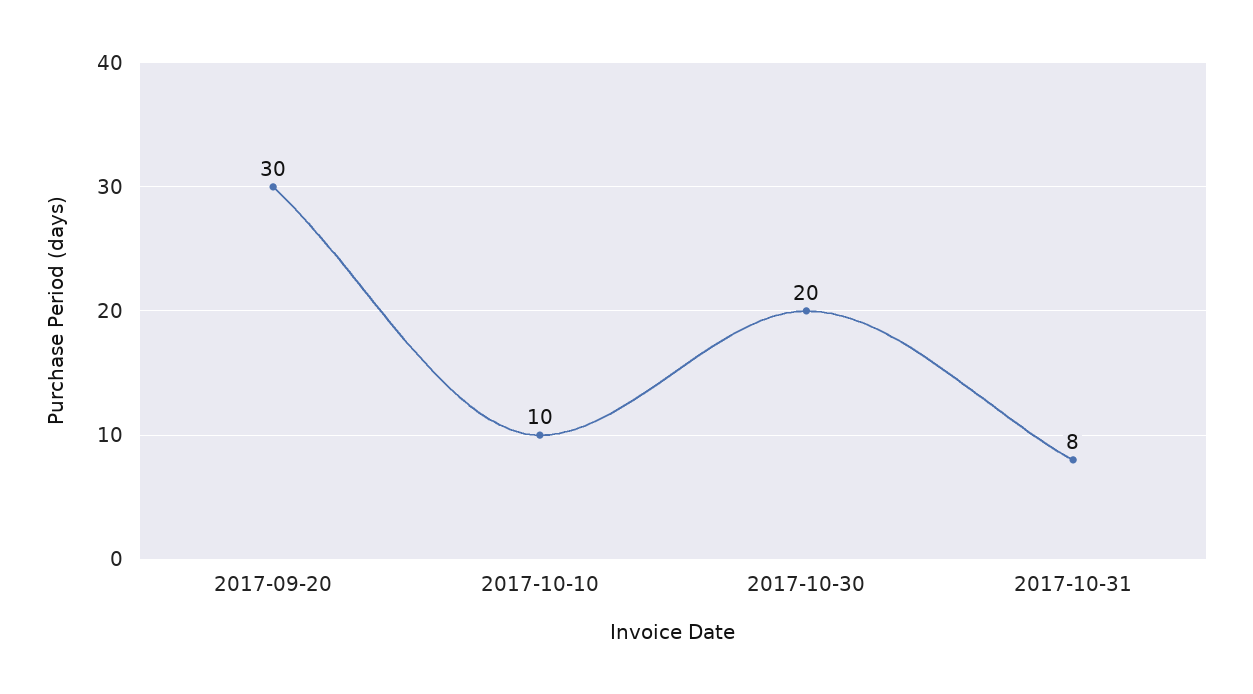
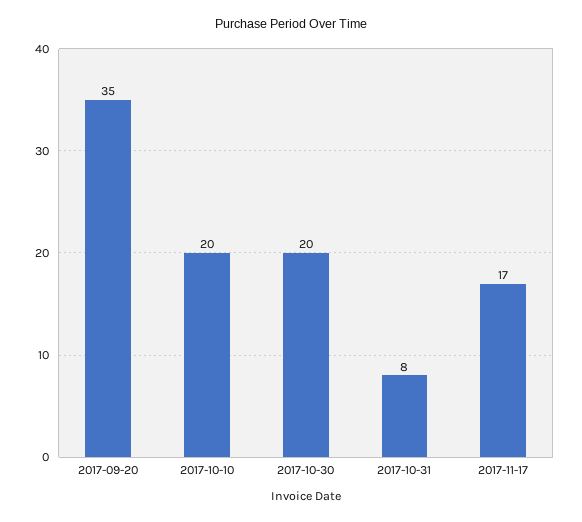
2017-09-20: 30 -> 35
2017-10-10: 10 -> 20
2017-11-17: none -> 17

